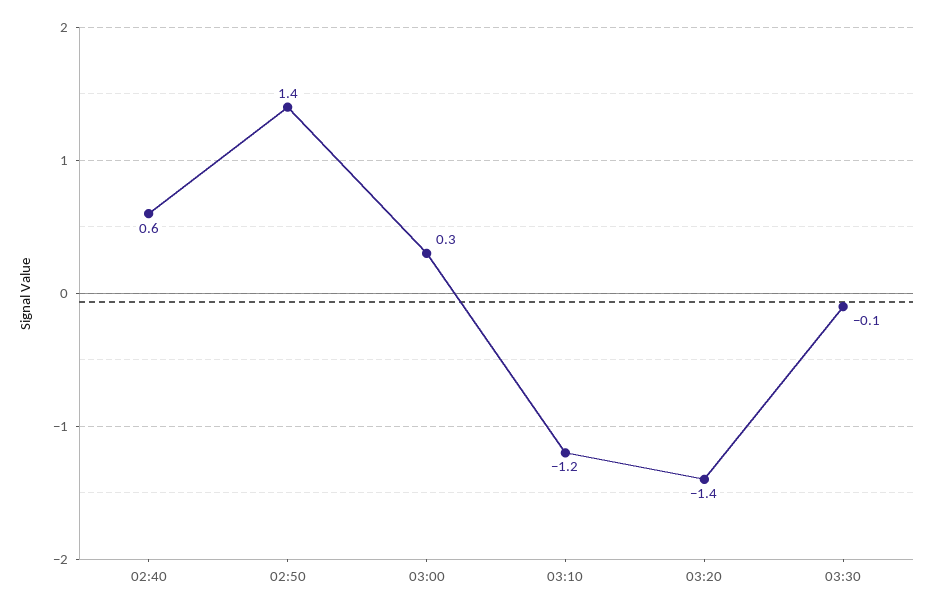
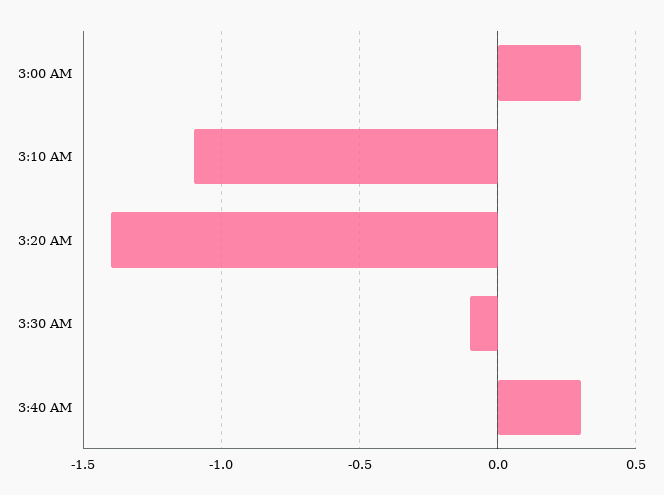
02:40: 0.6 -> none
02:50: 1.4 -> none
03:10: -1.2 -> -1.1
3:40 AM: none -> 0.3

